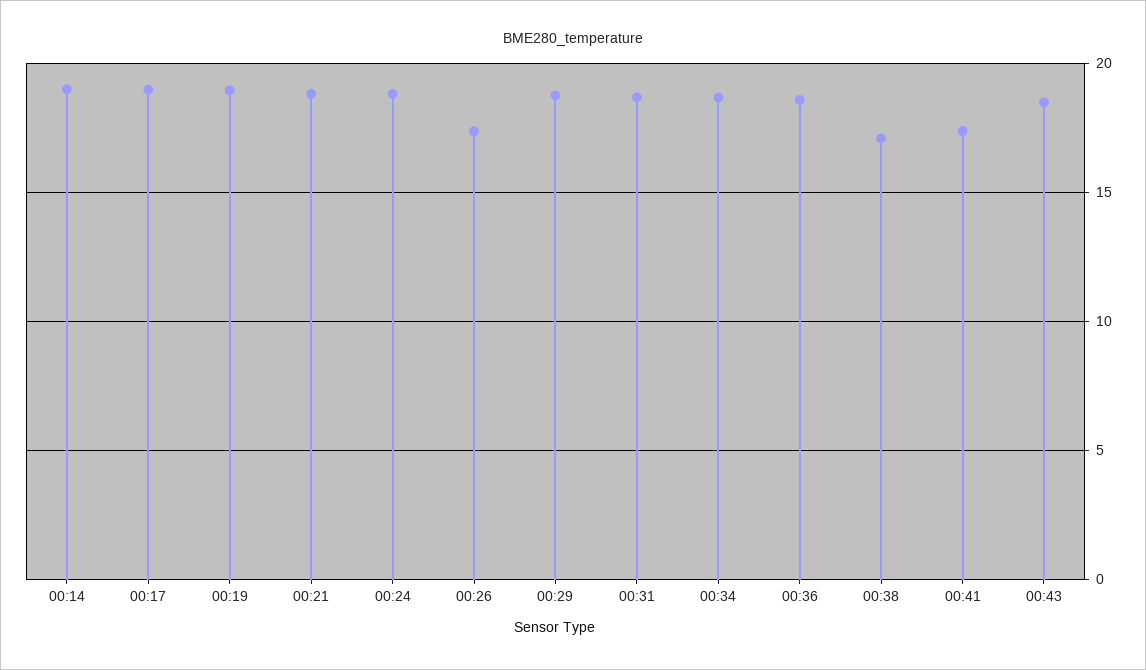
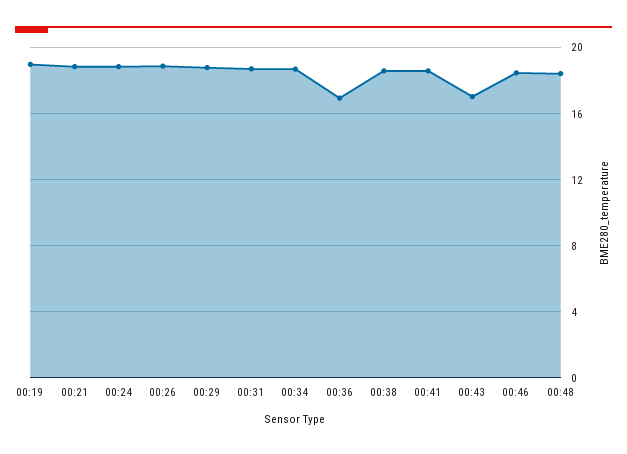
00:14: 19 -> none
00:17: 19 -> none
00:26: 17.5 -> 19
00:36: 18.5 -> 17
00:38: 17 -> 18.5
00:41: 17.5 -> 18.5
00:43: 18.5 -> 17
00:46: none -> 18.5
00:48: none -> 18.5

